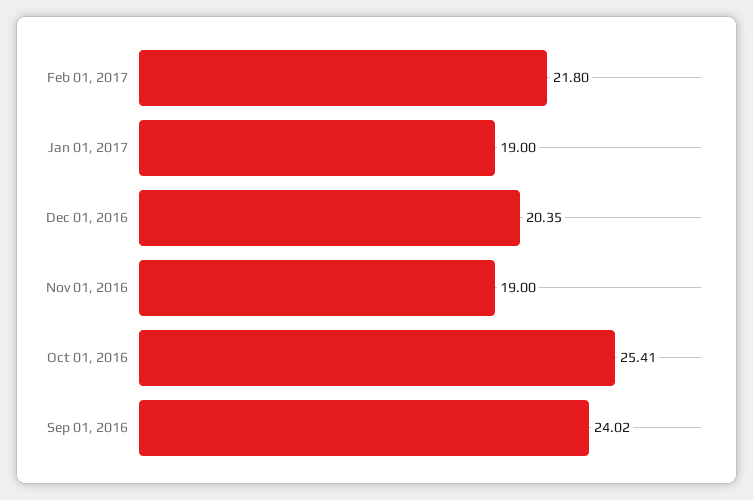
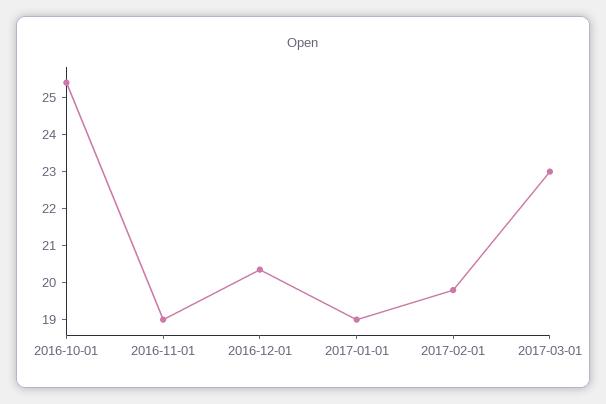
Feb 01, 2017: 21.8 -> 19.75
Sep 01, 2016: 24.02 -> none
2017-03-01: none -> 23

